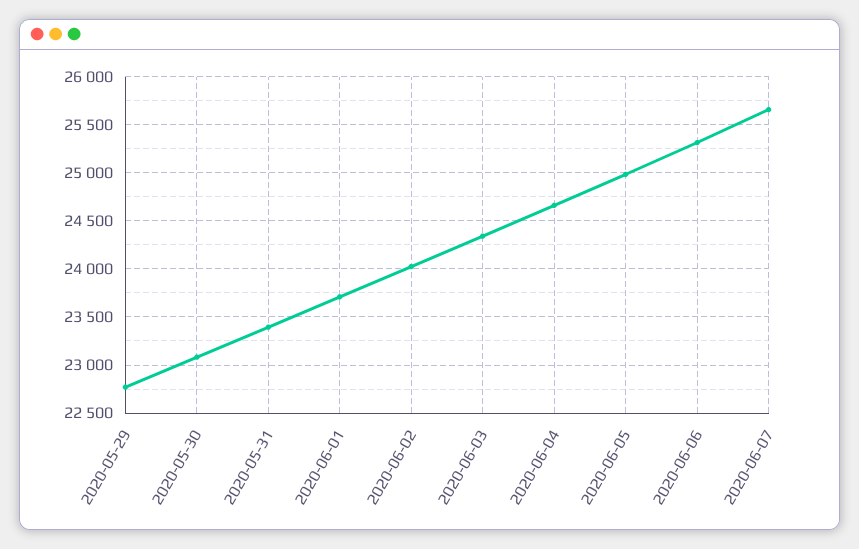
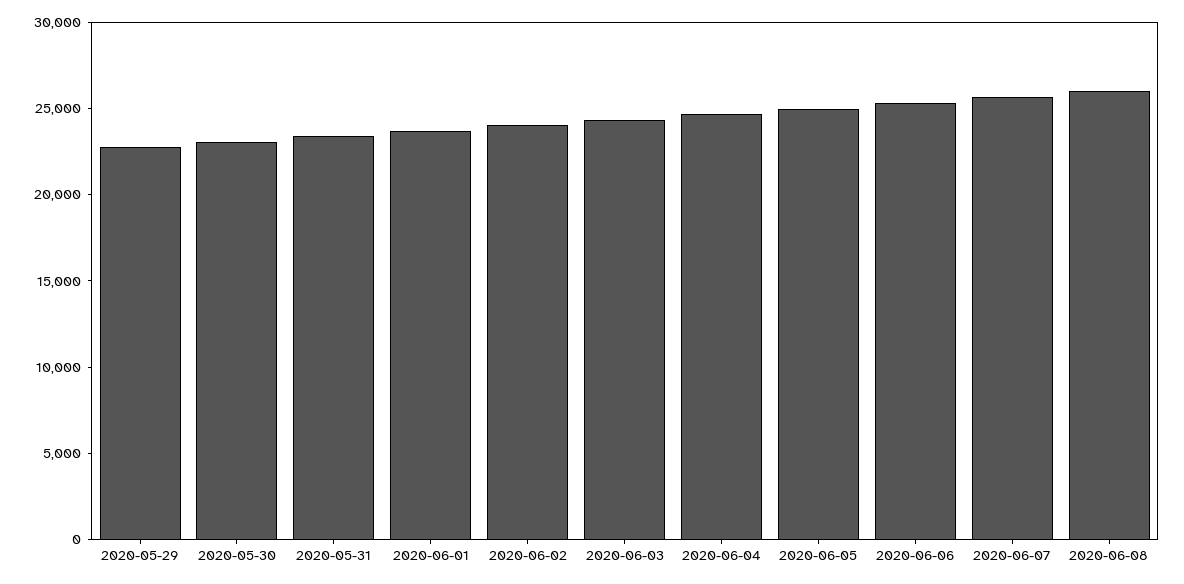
2020-06-08: none -> 26000

